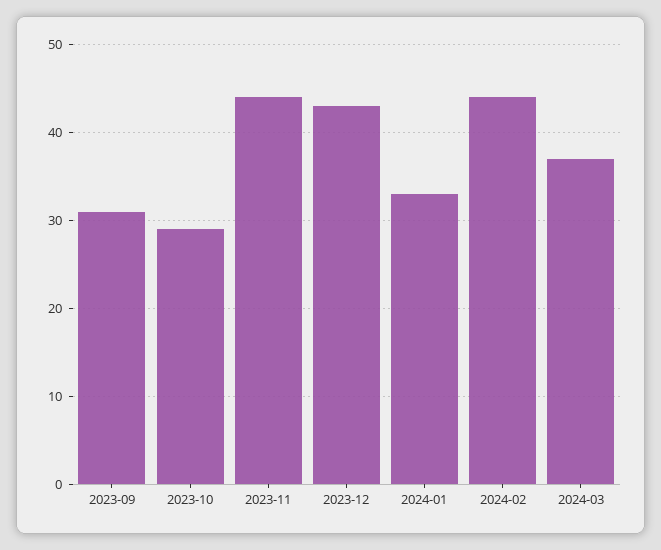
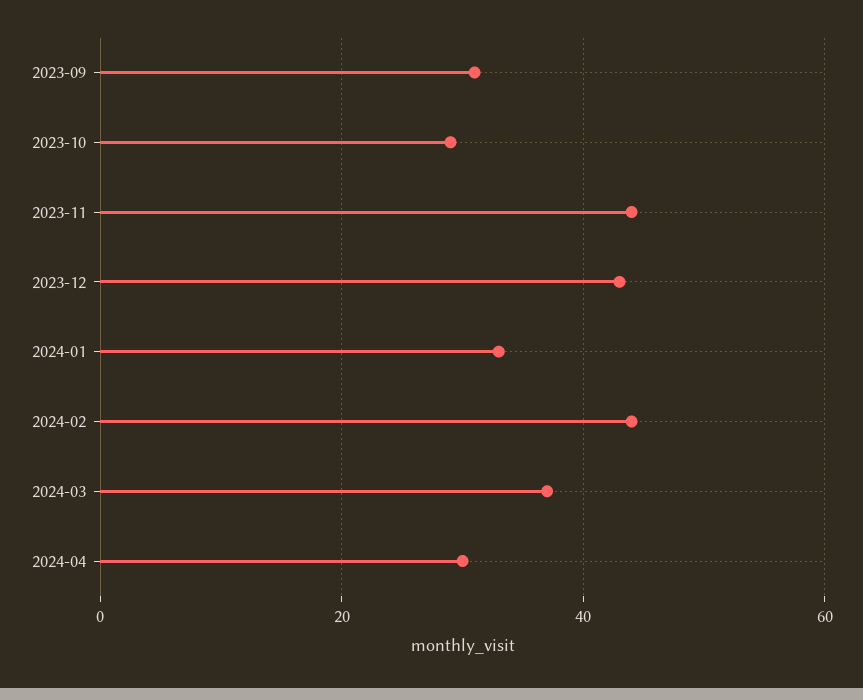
2024-04: none -> 30

